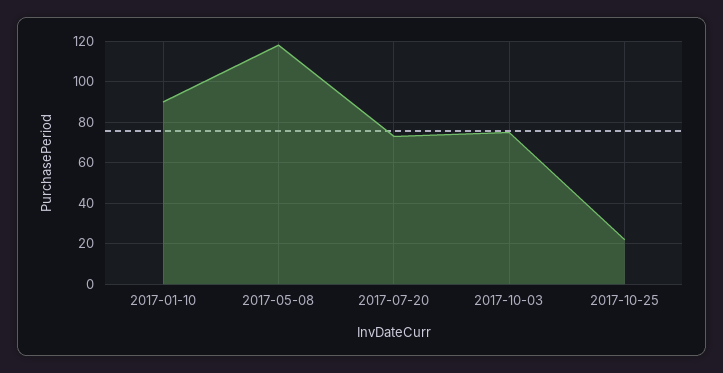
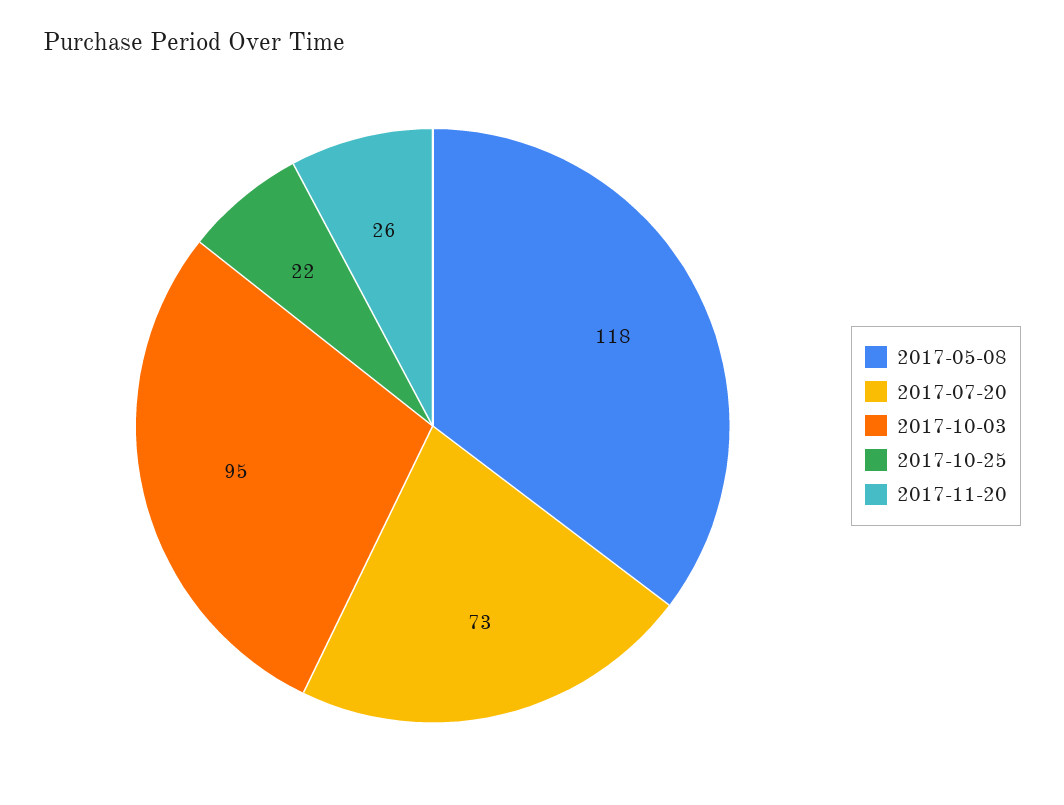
2017-01-10: 90 -> none
2017-10-03: 75 -> 95
2017-11-20: none -> 26

